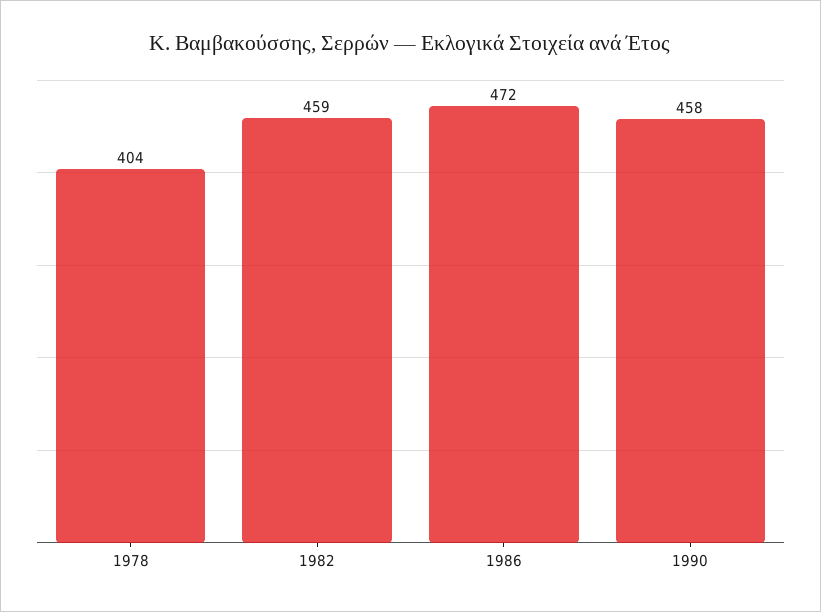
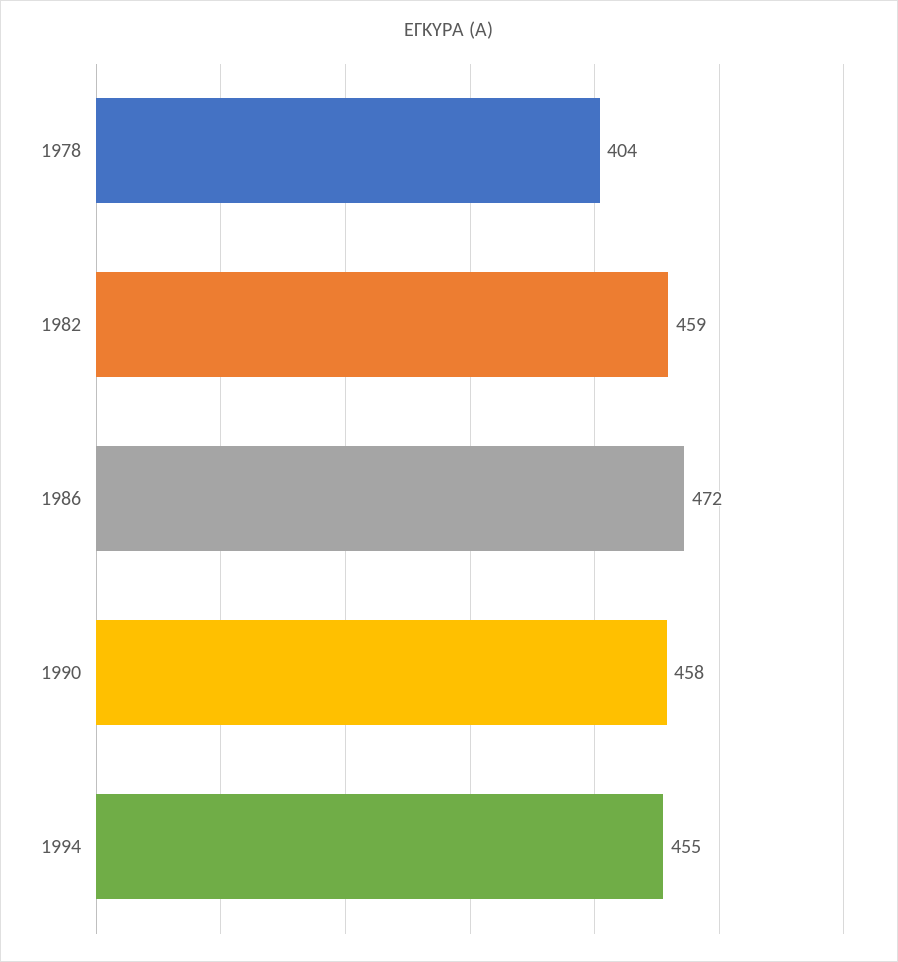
1994: none -> 455

